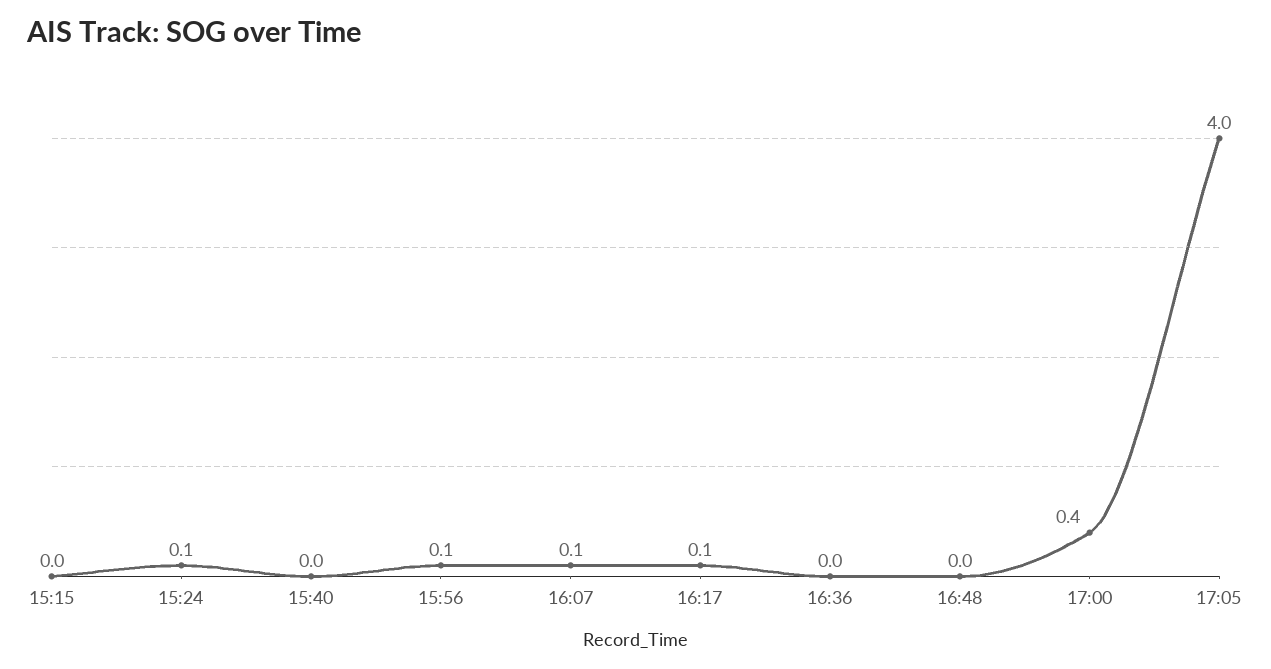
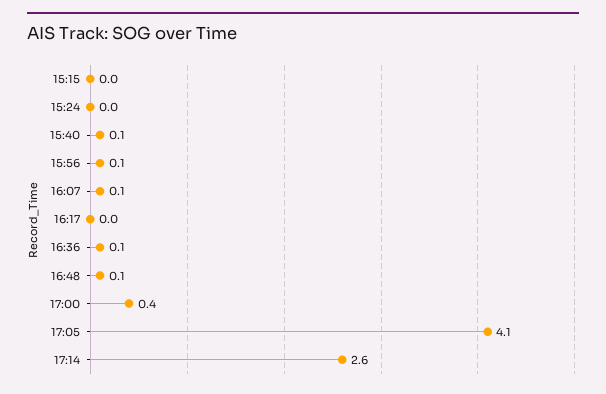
15:24: 0.1 -> 0
15:40: 0 -> 0.1
16:17: 0.1 -> 0
16:36: 0 -> 0.1
16:48: 0 -> 0.1
17:05: 4 -> 4.1
17:14: none -> 2.6

